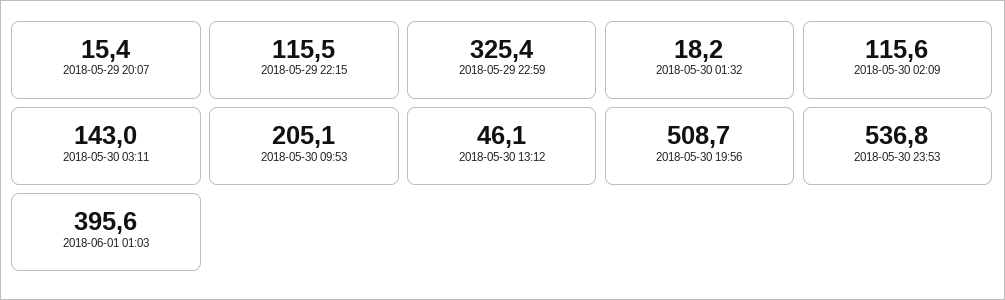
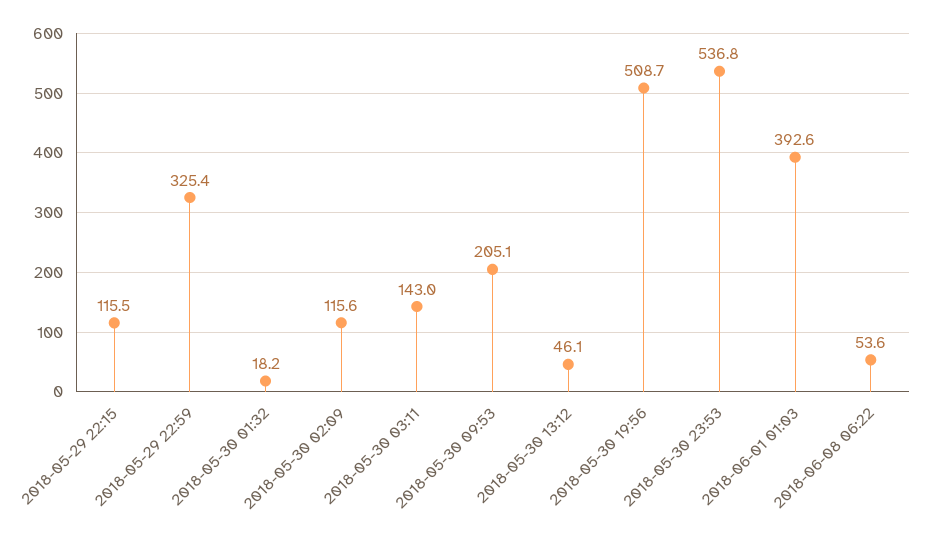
2018-05-29 20:07: 15.4 -> none
2018-06-01 01:03: 395.6 -> 392.6
2018-06-08 06:22: none -> 53.6

